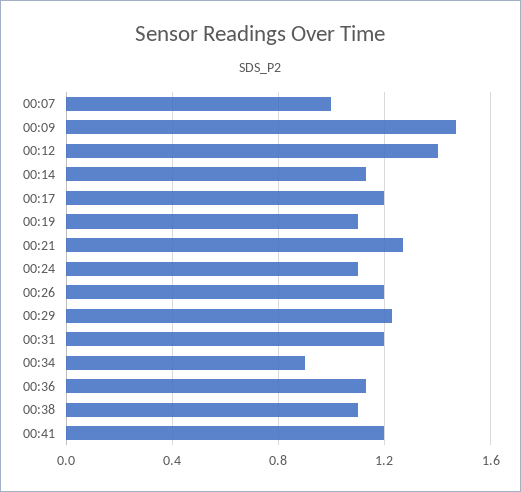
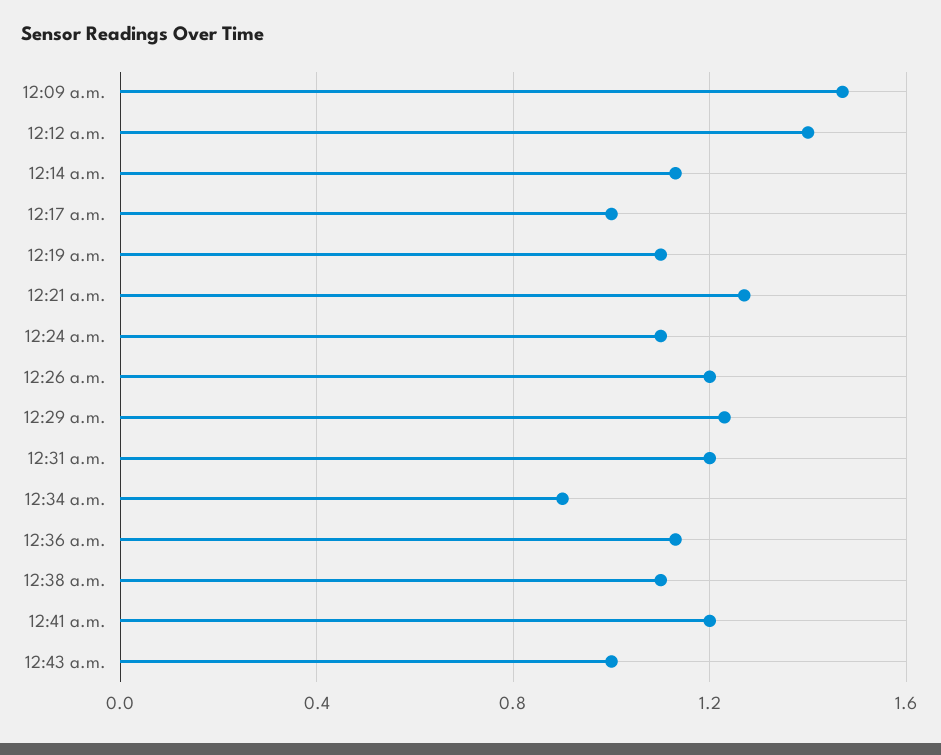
00:07: 1 -> none
00:17: 1.2 -> 1
12:43 a.m.: none -> 1

